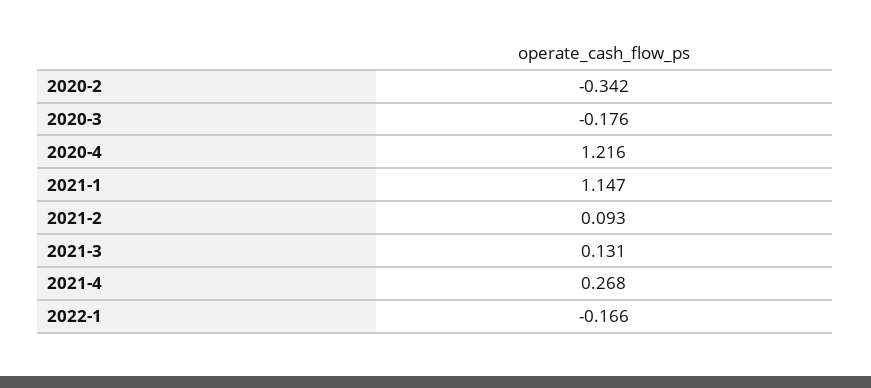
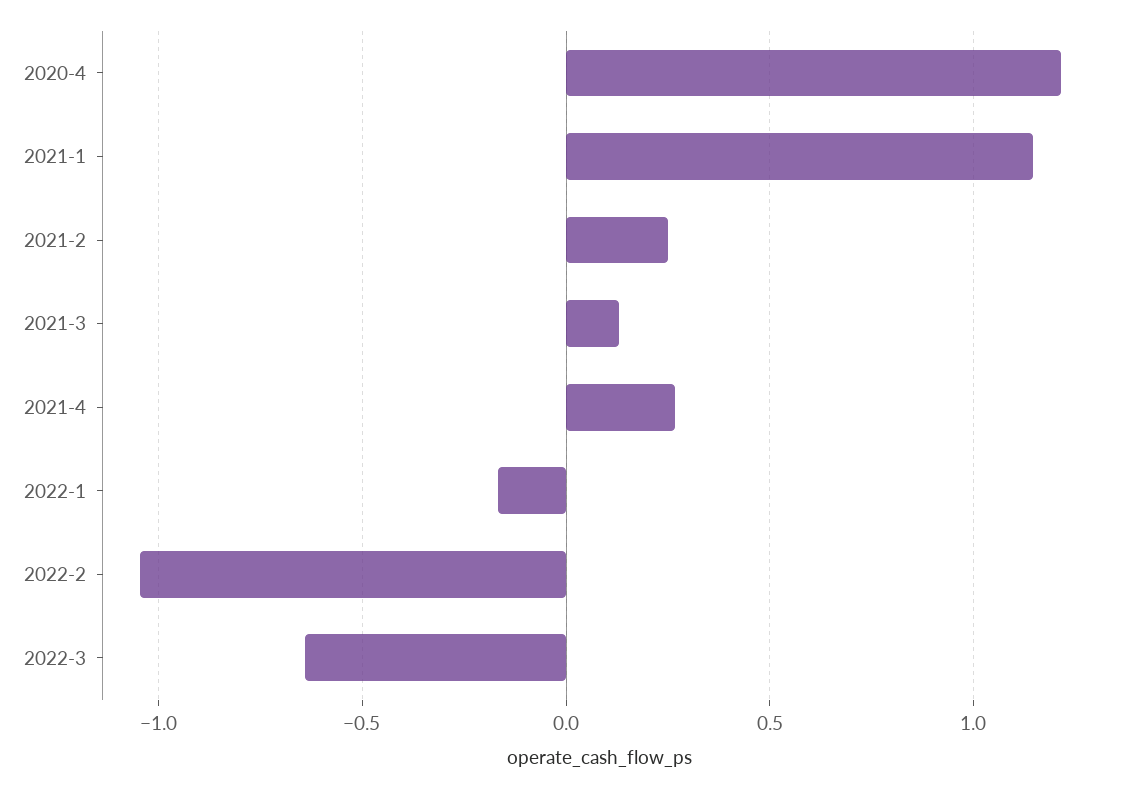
2020-2: -0.342 -> none
2020-3: -0.176 -> none
2021-2: 0.093 -> 0.25
2022-2: none -> -1.05
2022-3: none -> -0.65

